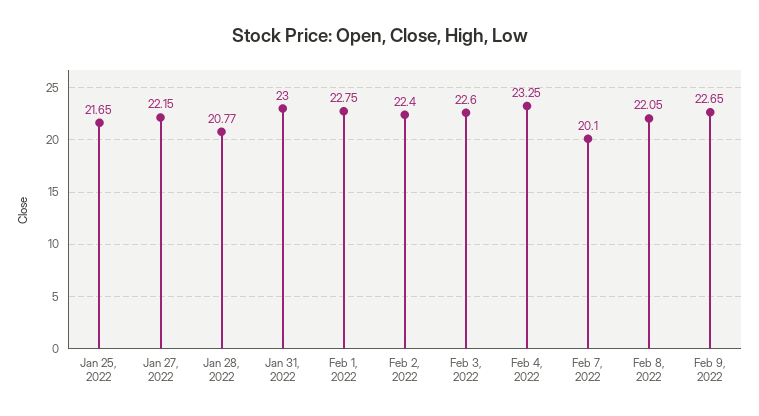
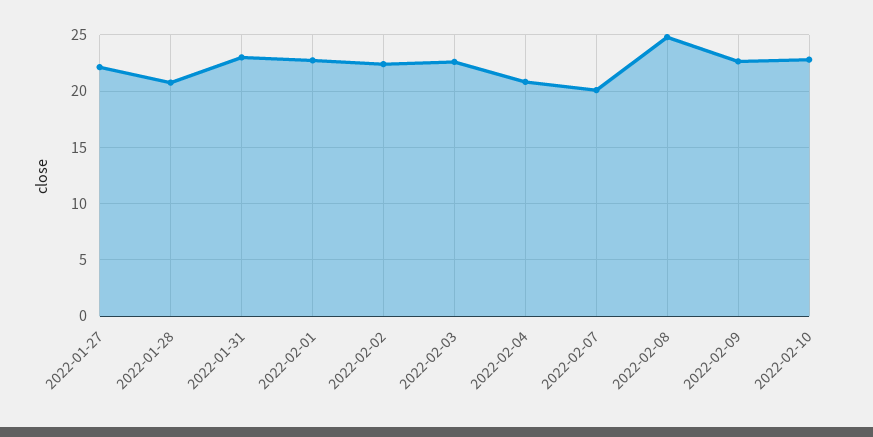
Jan 25, 2022: 21.65 -> none
Feb 4, 2022: 23.25 -> 21
Feb 8, 2022: 22.05 -> 25
2022-02-10: none -> 23

